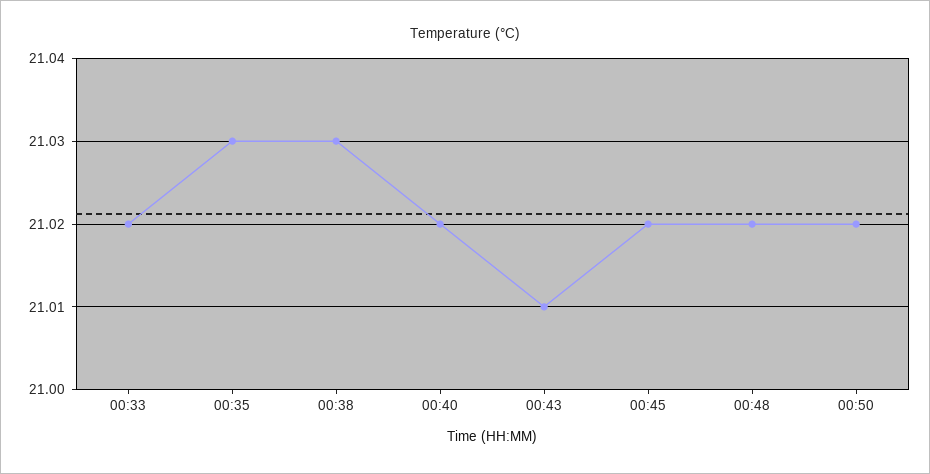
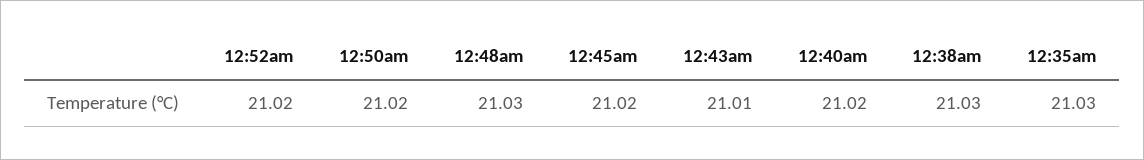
00:33: 21.02 -> none
00:48: 21.02 -> 21.03
12:52am: none -> 21.02

